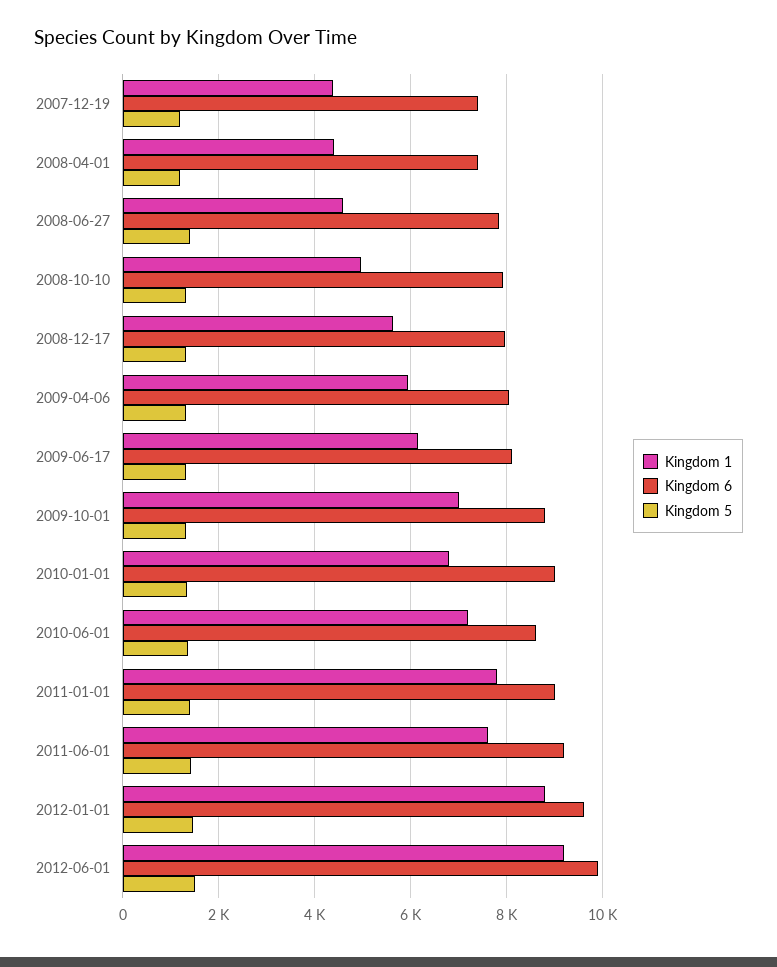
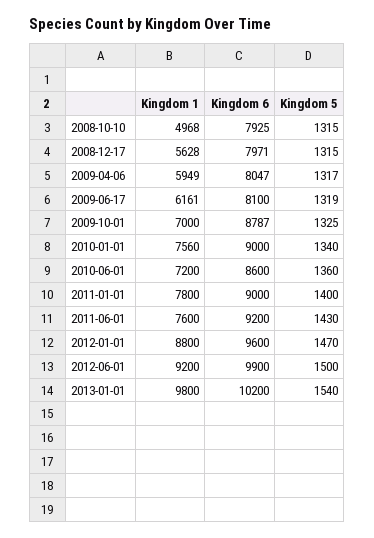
Kingdom 1, 2007-12-19: 4400 -> none
Kingdom 6, 2007-12-19: 7400 -> none
Kingdom 5, 2007-12-19: 1200 -> none
Kingdom 1, 2008-04-01: 4400 -> none
Kingdom 6, 2008-04-01: 7400 -> none
Kingdom 5, 2008-04-01: 1200 -> none
Kingdom 1, 2008-06-27: 4600 -> none
Kingdom 6, 2008-06-27: 7800 -> none
Kingdom 5, 2008-06-27: 1400 -> none
Kingdom 1, 2010-01-01: 6800 -> 7560
Kingdom 1, 2013-01-01: none -> 9800
Kingdom 6, 2013-01-01: none -> 10200
Kingdom 5, 2013-01-01: none -> 1540

